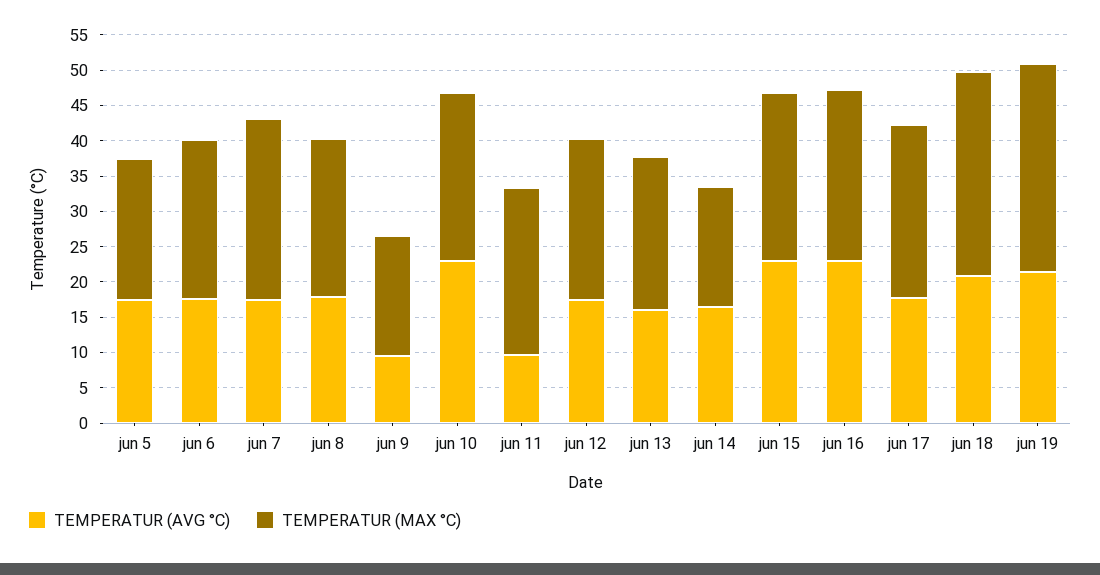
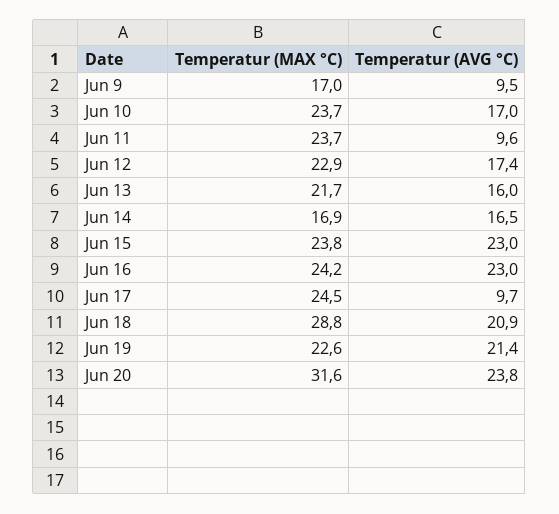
TEMPERATUR (AVG °C), jun 5: 17.5 -> none
TEMPERATUR (MAX °C), jun 5: 20 -> none
TEMPERATUR (AVG °C), jun 6: 17.5 -> none
TEMPERATUR (MAX °C), jun 6: 22.5 -> none
TEMPERATUR (AVG °C), jun 7: 17.5 -> none
TEMPERATUR (MAX °C), jun 7: 25 -> none
TEMPERATUR (AVG °C), jun 8: 17.5 -> none
TEMPERATUR (MAX °C), jun 8: 22.5 -> none
TEMPERATUR (AVG °C), jun 10: 22.5 -> 17
TEMPERATUR (AVG °C), jun 17: 17.5 -> 9.7
TEMPERATUR (MAX °C), jun 19: 30 -> 22.6
TEMPERATUR (MAX °C), Jun 20: none -> 31.6
TEMPERATUR (AVG °C), Jun 20: none -> 23.8

